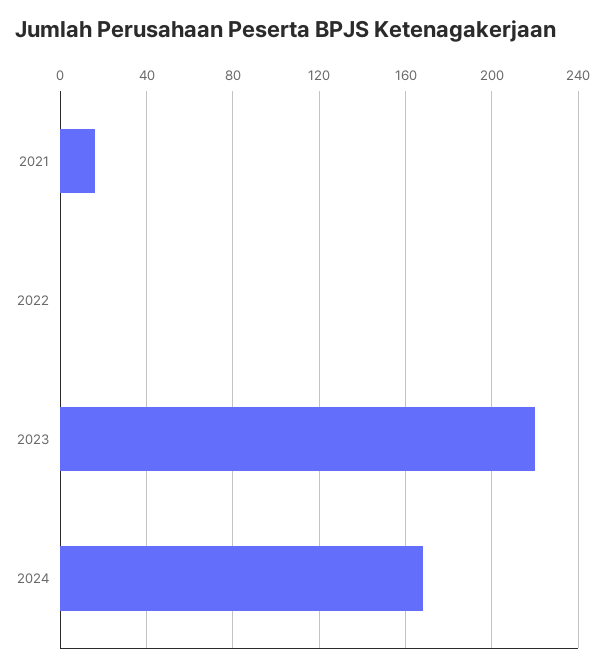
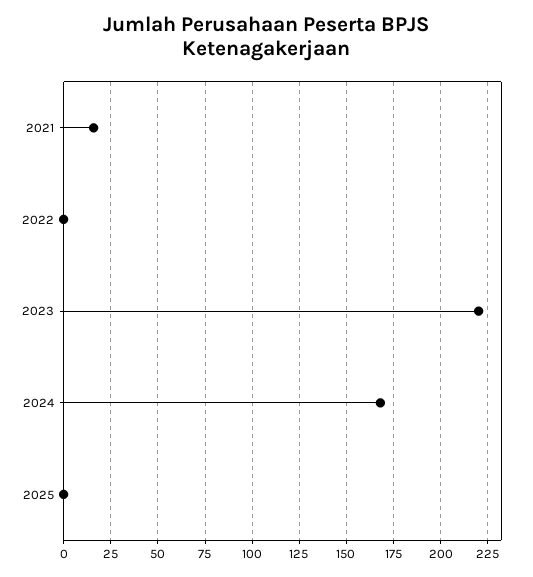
2025: none -> 0

